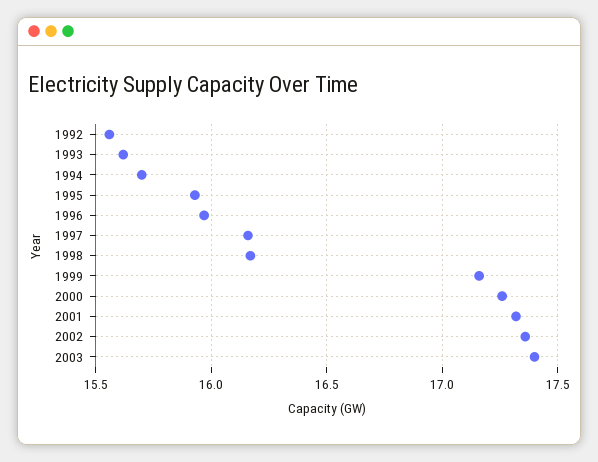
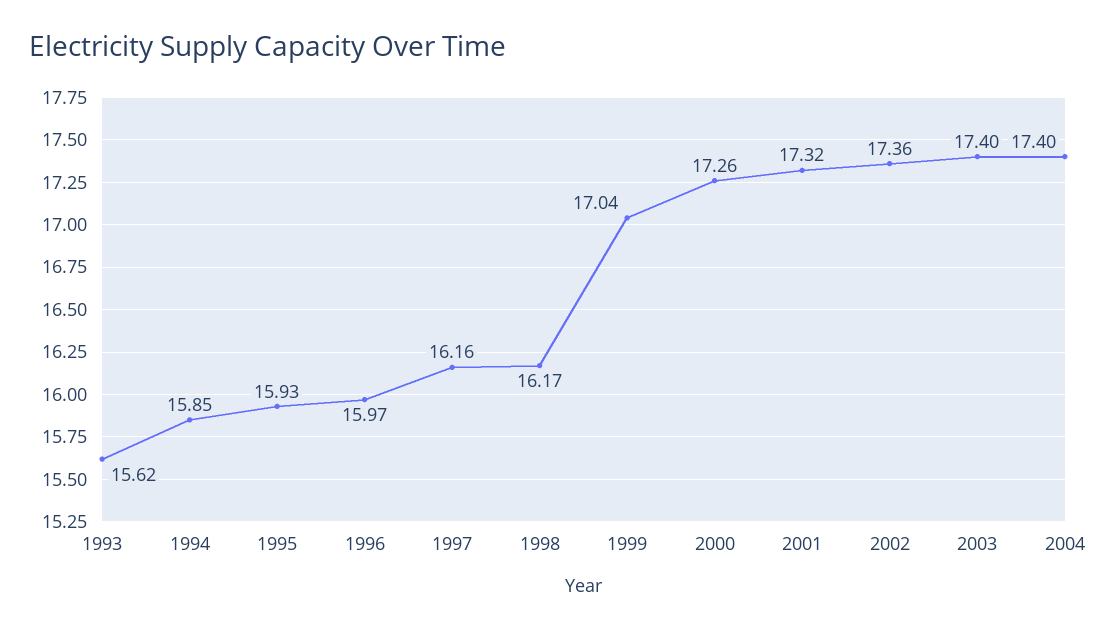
1992: 15.55 -> none
1994: 15.7 -> 15.85
1999: 17.15 -> 17.04
2004: none -> 17.4

